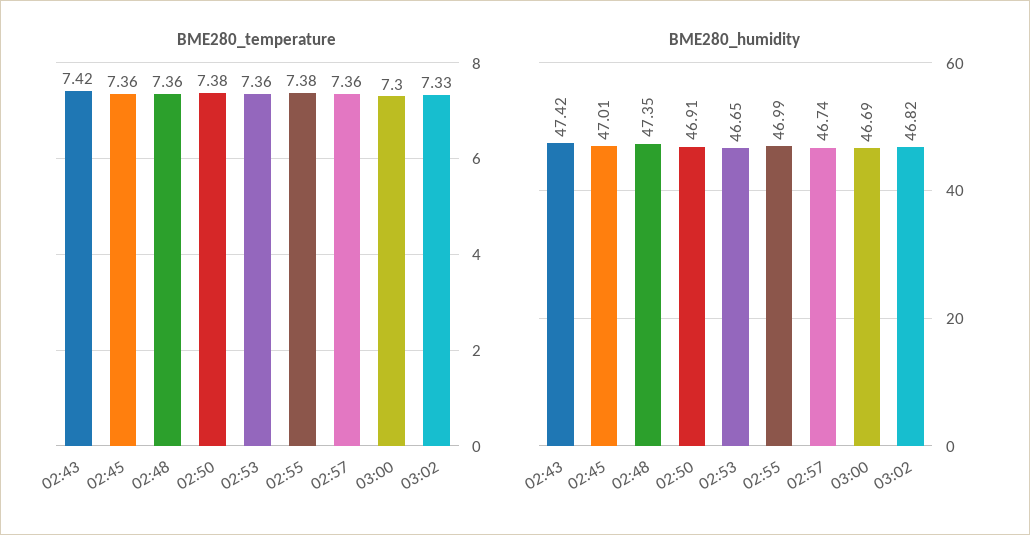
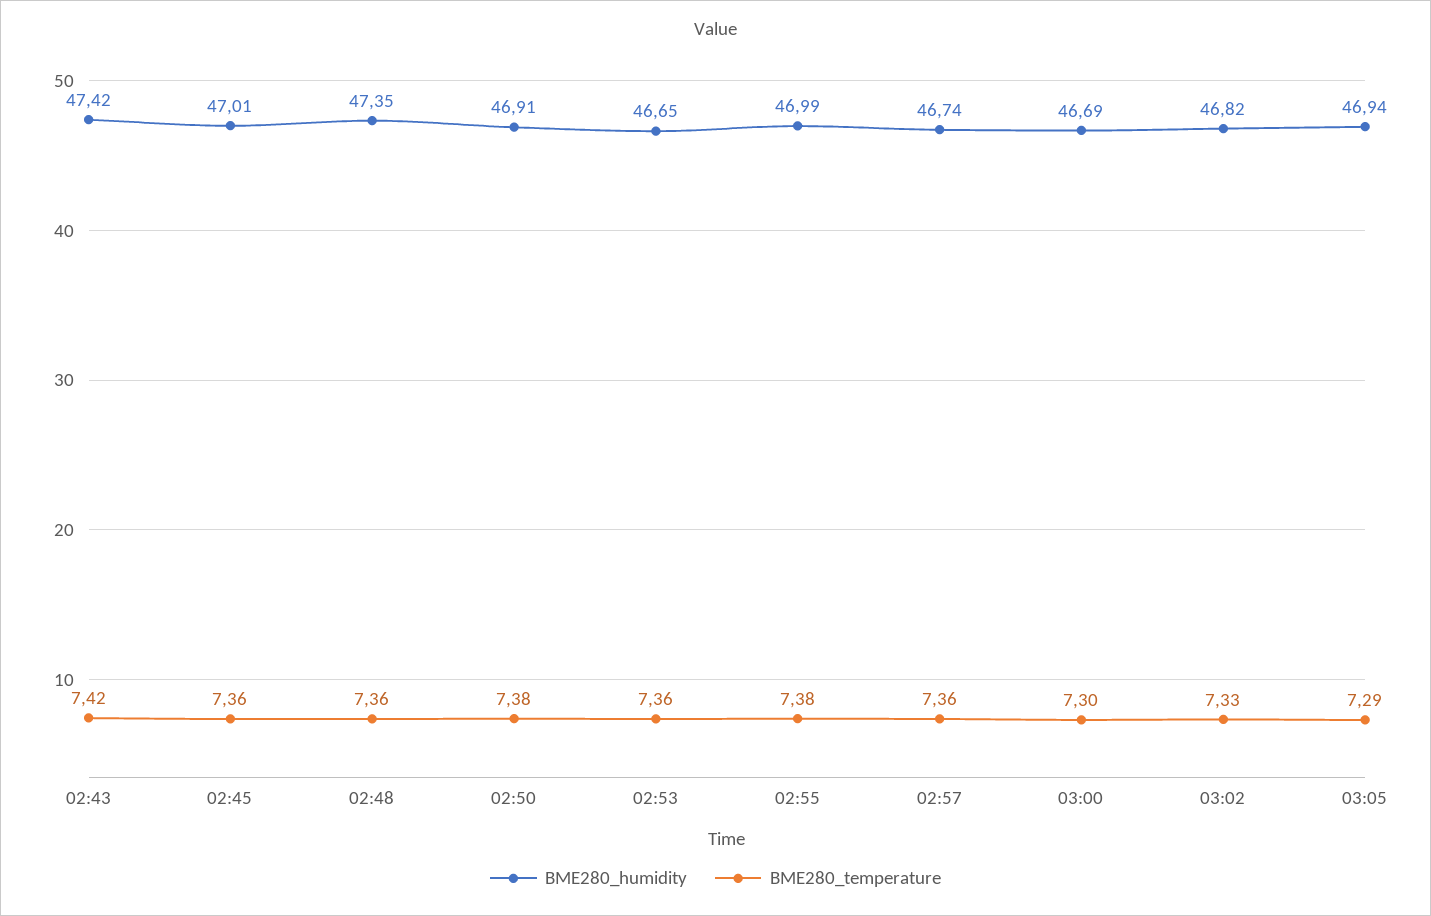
BME280_humidity, 03:05: none -> 46.94
BME280_temperature, 03:05: none -> 7.29

